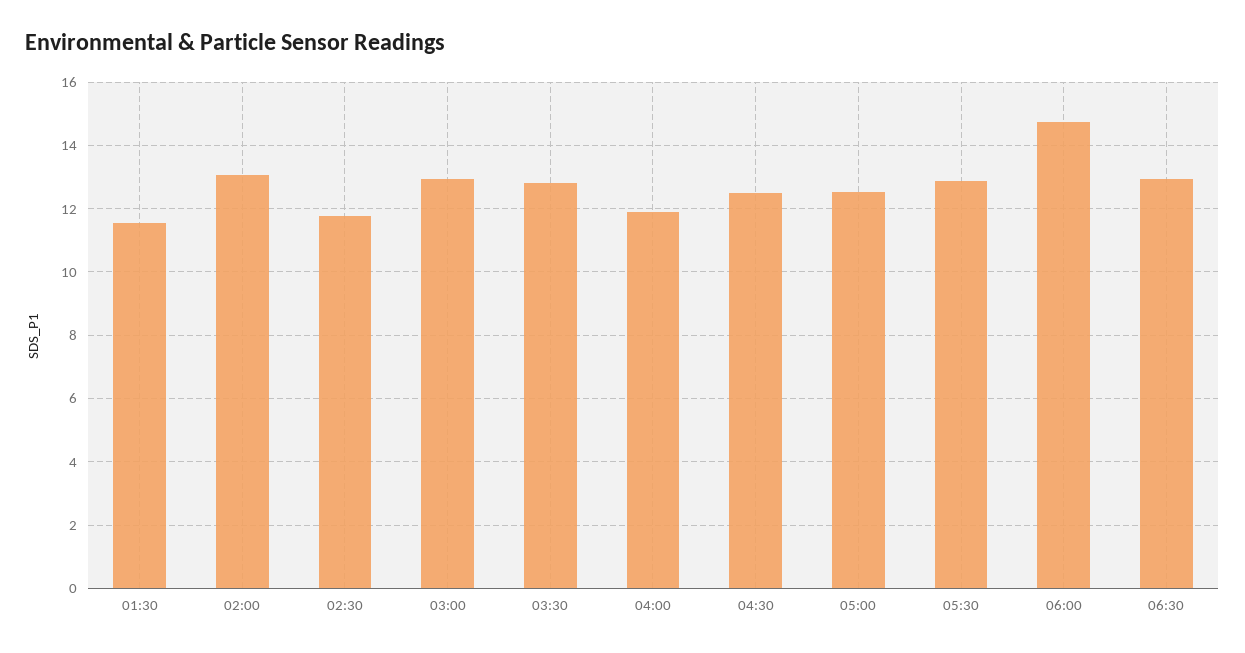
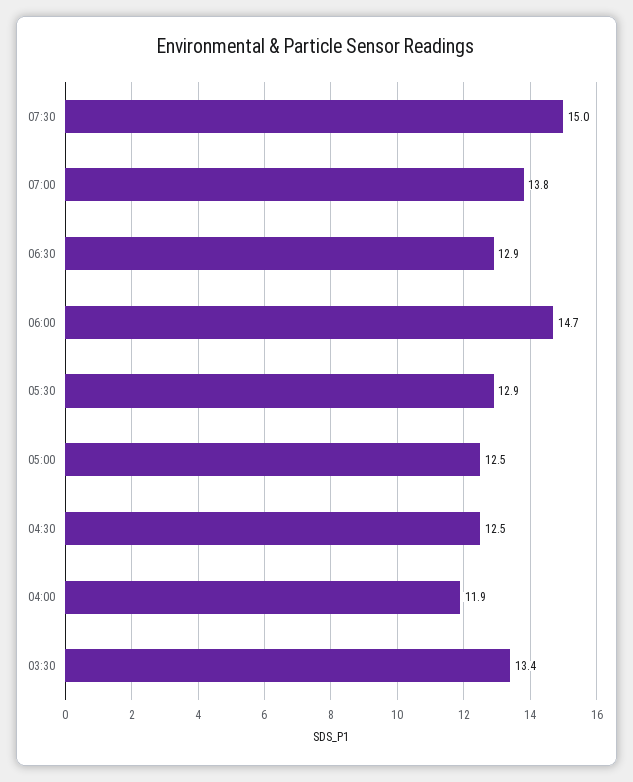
01:30: 11.6 -> none
02:00: 13 -> none
02:30: 11.8 -> none
03:00: 13 -> none
03:30: 12.8 -> 13.4
07:30: none -> 15
07:00: none -> 13.8

